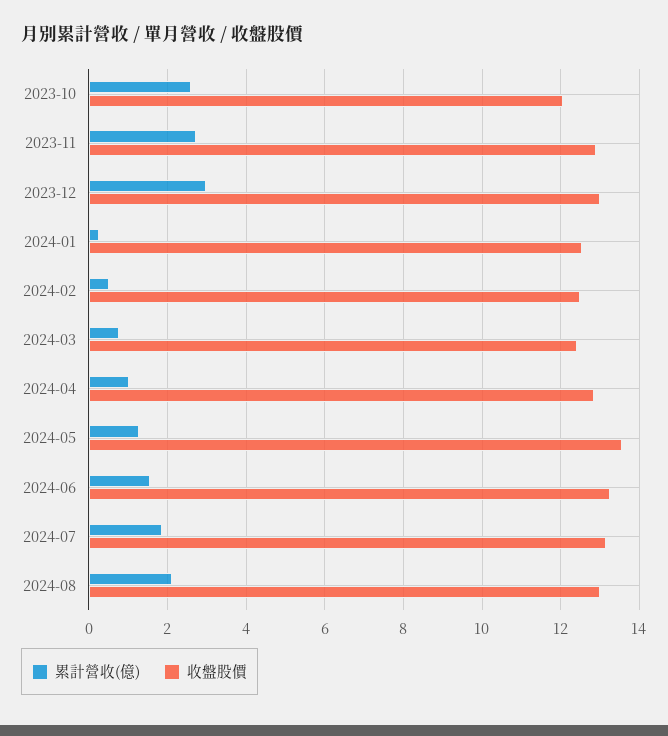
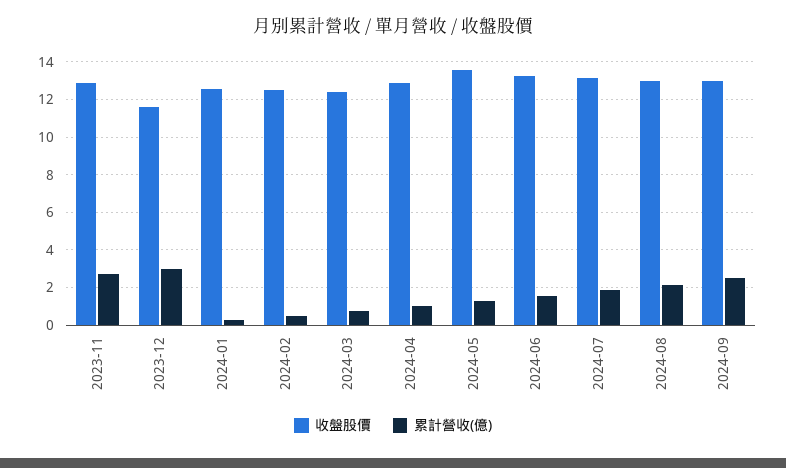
累計營收(億), 2023-10: 2.6 -> none
收盤股價, 2023-10: 12 -> none
收盤股價, 2023-12: 13 -> 11.5
收盤股價, 2024-09: none -> 13
累計營收(億), 2024-09: none -> 2.5

